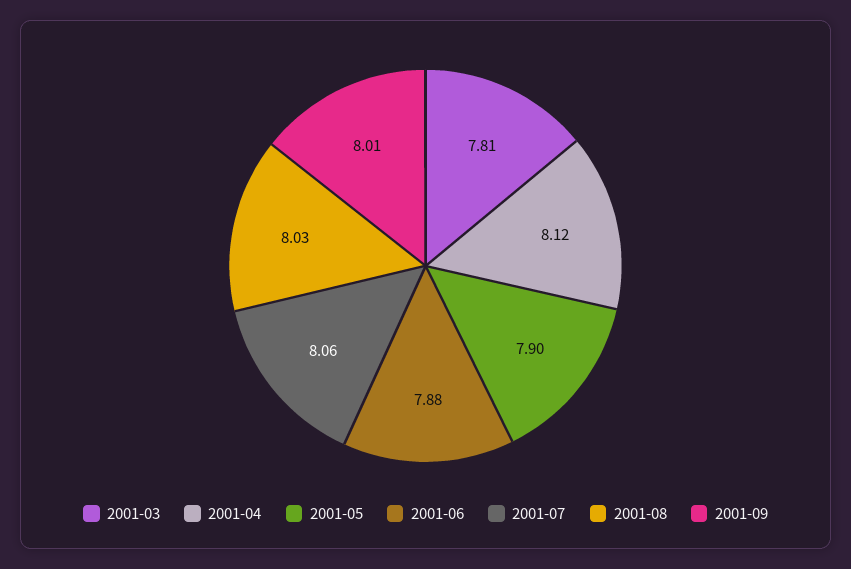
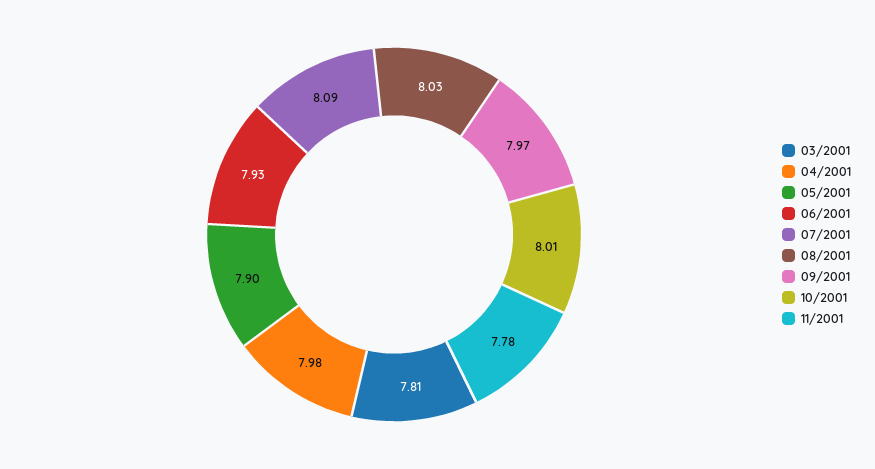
2001-04: 8.12 -> 7.98
2001-06: 7.88 -> 7.93
2001-07: 8.06 -> 8.09
2001-09: 8.01 -> 7.97
10/2001: none -> 8.01
11/2001: none -> 7.78

